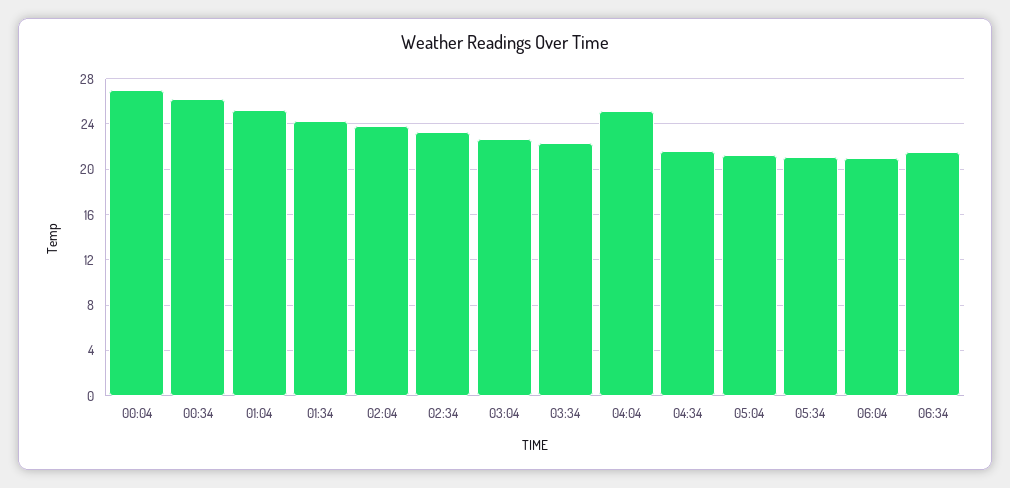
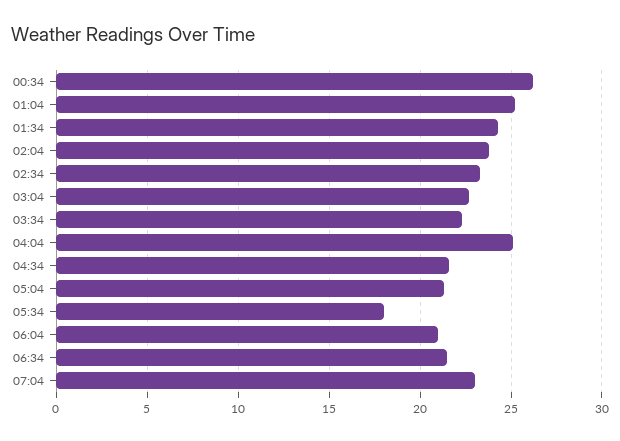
00:04: 27 -> none
05:34: 21 -> 18
07:04: none -> 23

